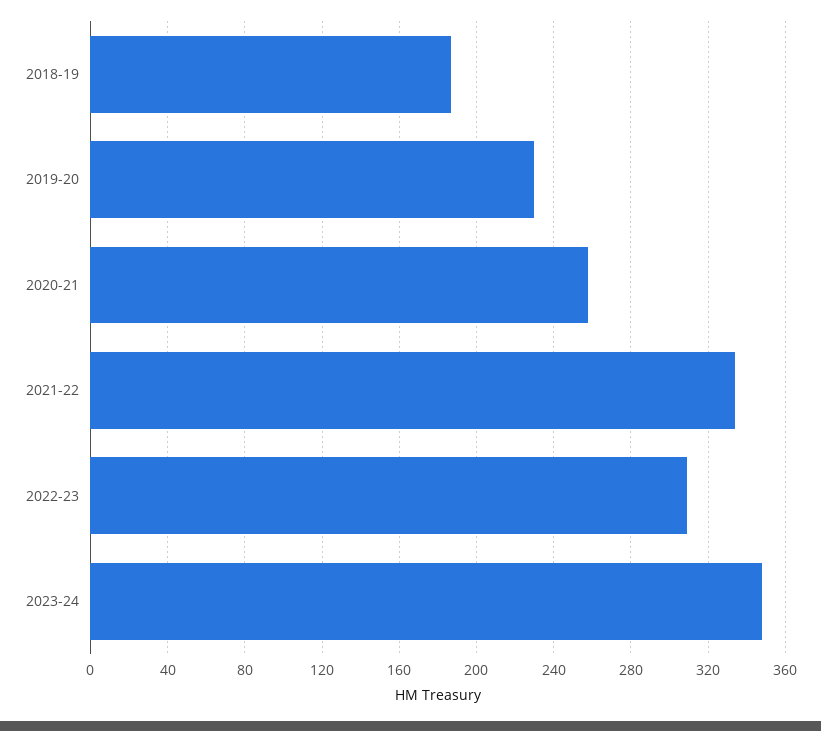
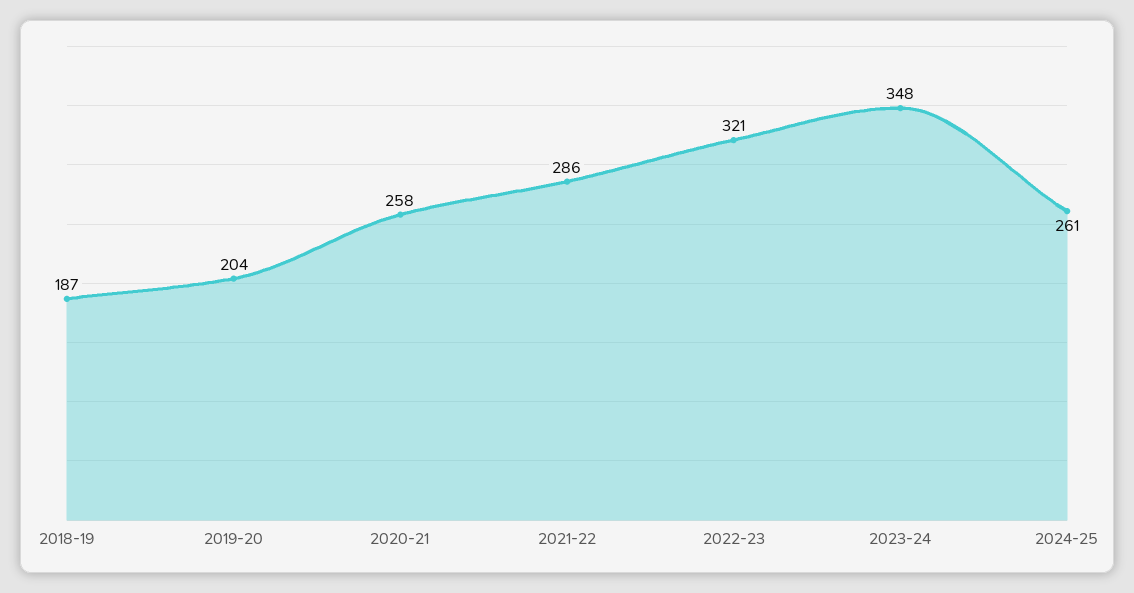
2019-20: 230 -> 204
2021-22: 335 -> 286
2022-23: 310 -> 321
2024-25: none -> 261

